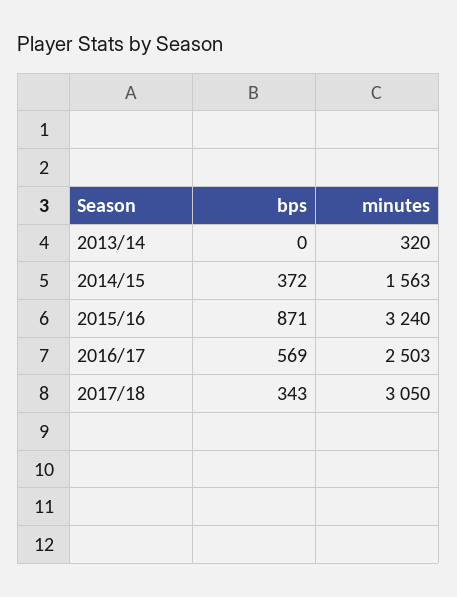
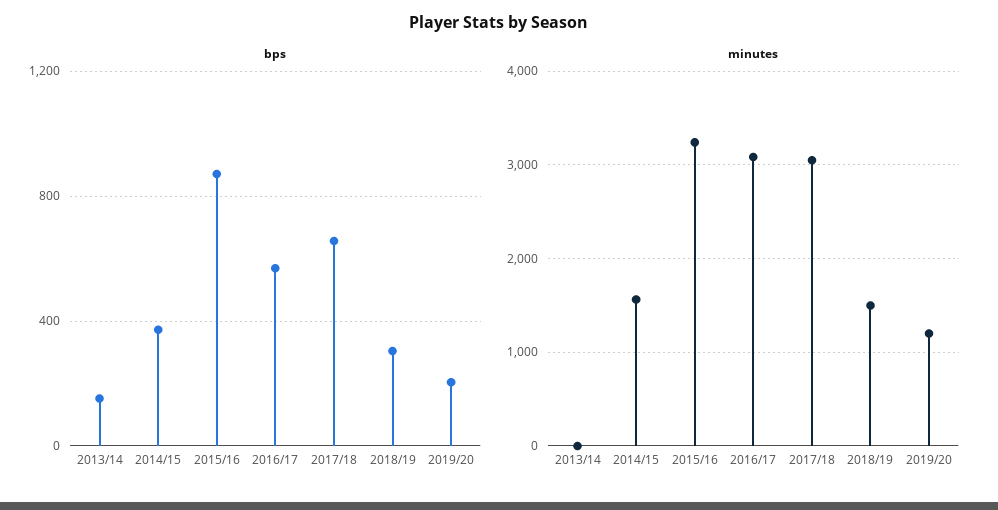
bps, 2013/14: 0 -> 150
minutes, 2013/14: 320 -> 0
minutes, 2016/17: 2503 -> 3100
bps, 2017/18: 343 -> 650
bps, 2018/19: none -> 300
bps, 2019/20: none -> 200
minutes, 2018/19: none -> 1500
minutes, 2019/20: none -> 1200

